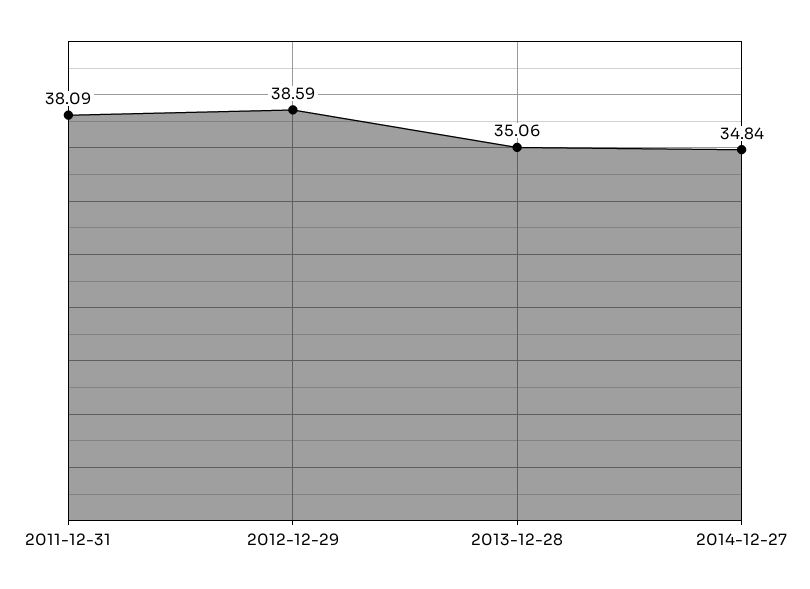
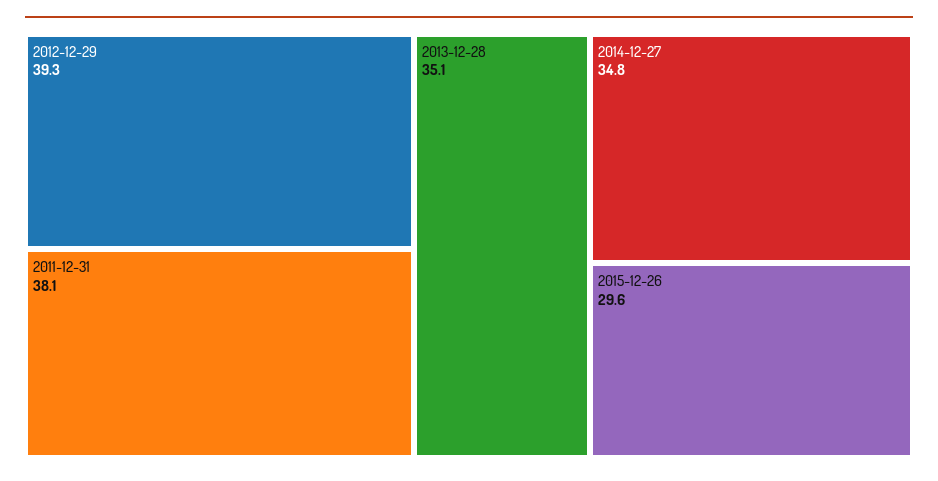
2012-12-29: 38.59 -> 39.3
2015-12-26: none -> 29.6

